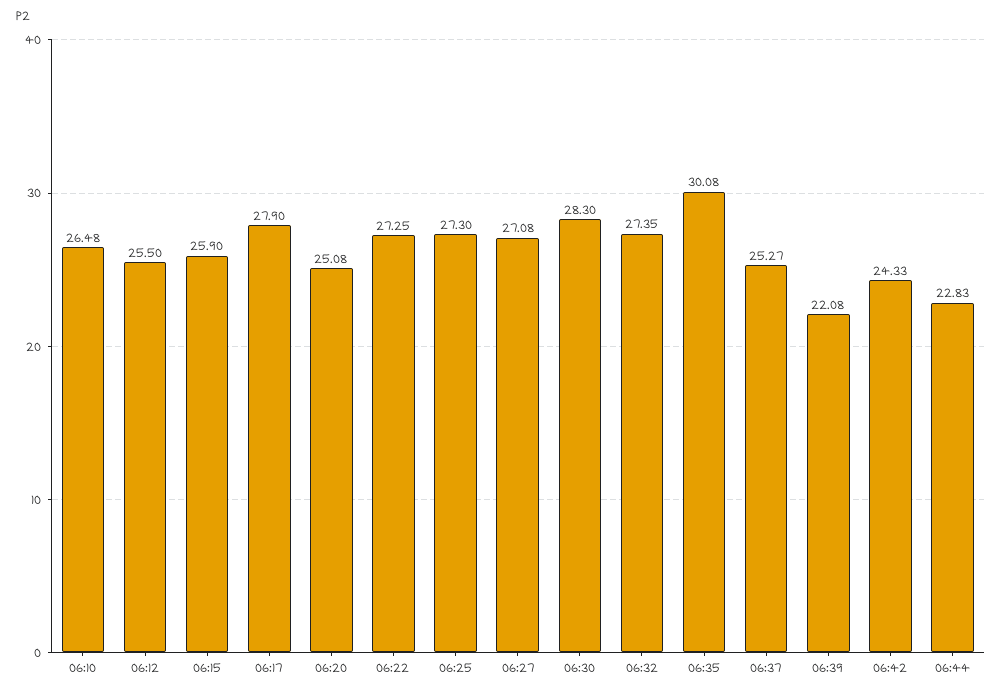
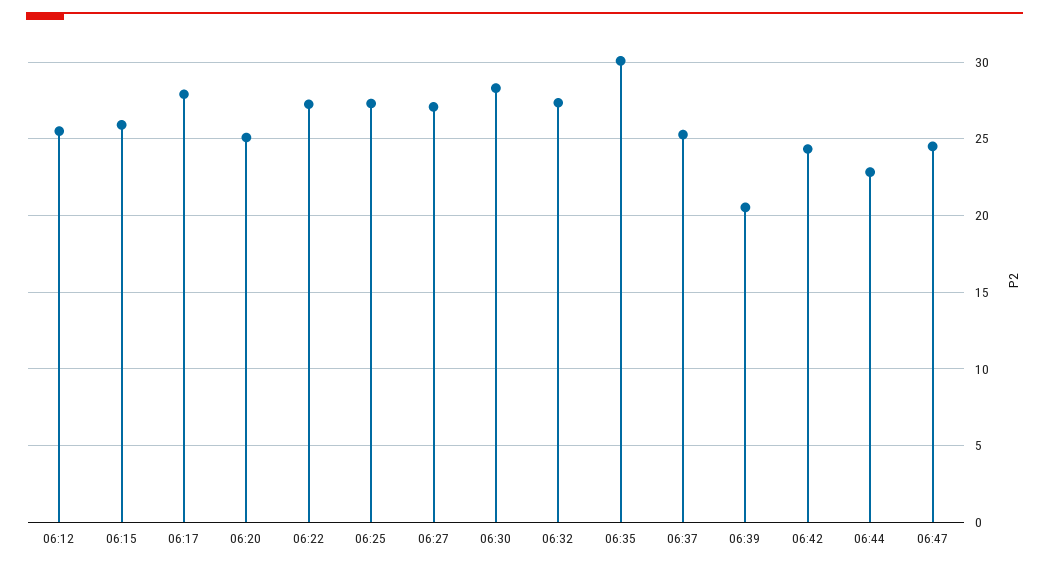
06:10: 26.48 -> none
06:39: 22.08 -> 20.5
06:47: none -> 24.5

